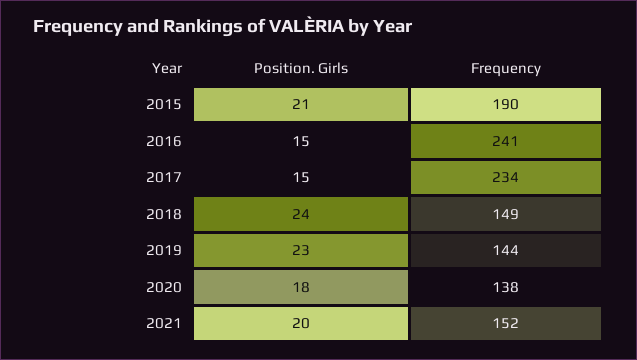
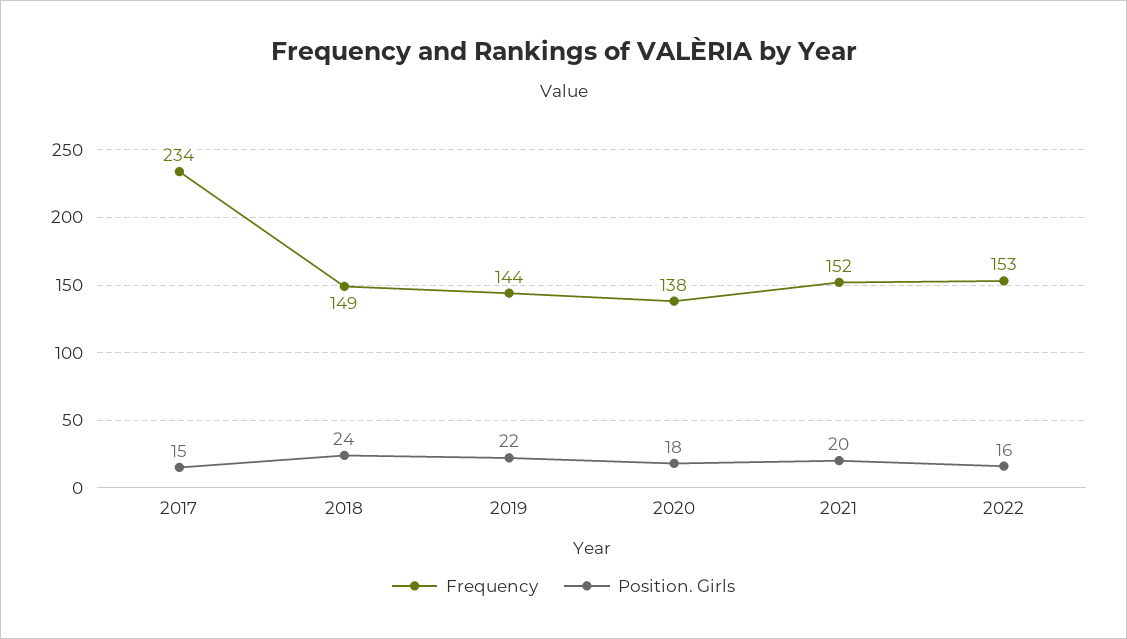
Position. Girls, 2015: 21 -> none
Frequency, 2015: 190 -> none
Position. Girls, 2016: 15 -> none
Frequency, 2016: 241 -> none
Position. Girls, 2019: 23 -> 22
Frequency, 2022: none -> 153
Position. Girls, 2022: none -> 16

